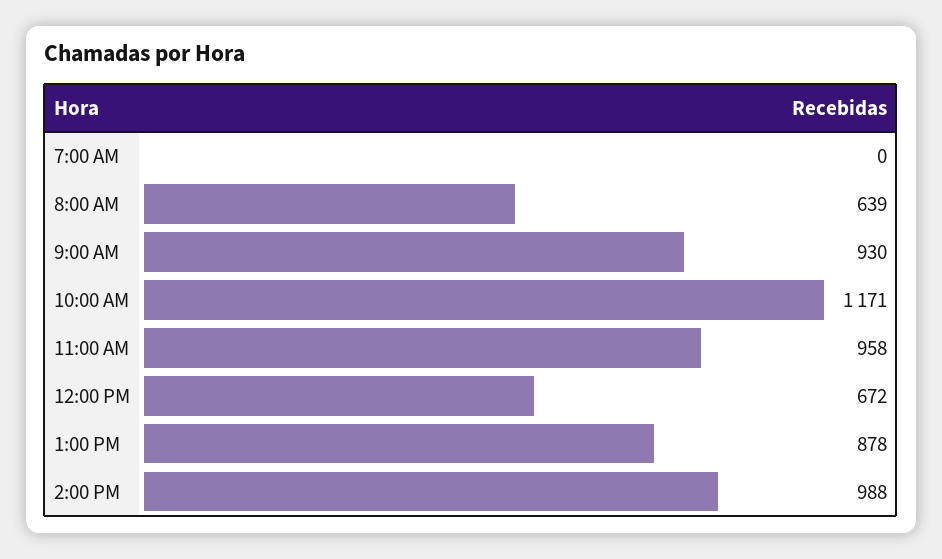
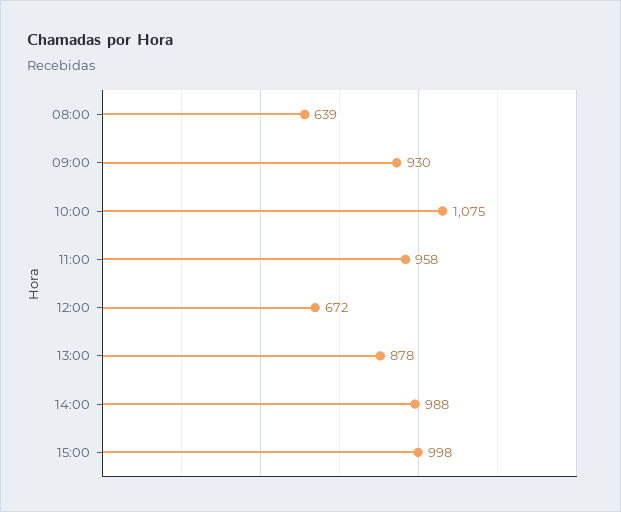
7:00 AM: 0 -> none
10:00 AM: 1171 -> 1075
15:00: none -> 998

